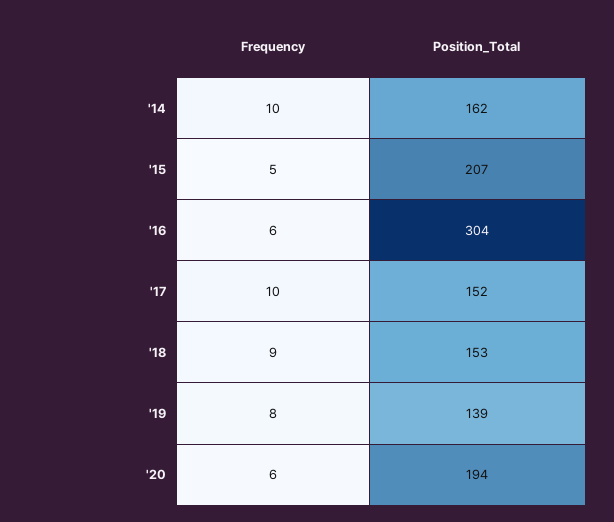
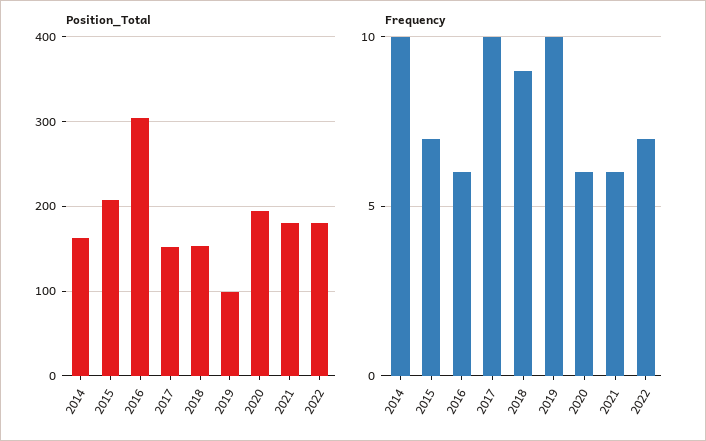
Frequency, '15: 5 -> 7
Frequency, '19: 8 -> 10
Position_Total, '19: 139 -> 100
Position_Total, 2021: none -> 180
Position_Total, 2022: none -> 180
Frequency, 2021: none -> 6
Frequency, 2022: none -> 7

